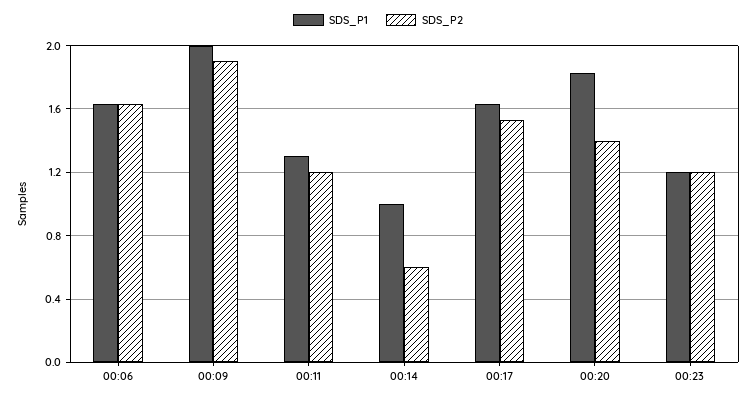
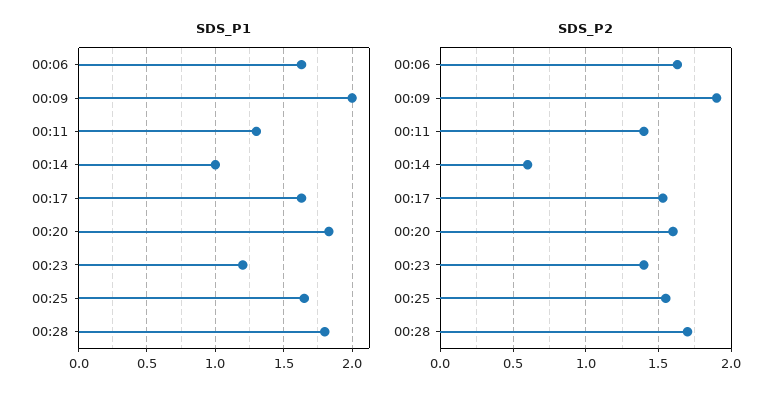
SDS_P2, 00:11: 1.2 -> 1.4
SDS_P2, 00:20: 1.4 -> 1.6
SDS_P2, 00:23: 1.2 -> 1.4
SDS_P1, 00:25: none -> 1.65
SDS_P1, 00:28: none -> 1.8
SDS_P2, 00:25: none -> 1.55
SDS_P2, 00:28: none -> 1.7

